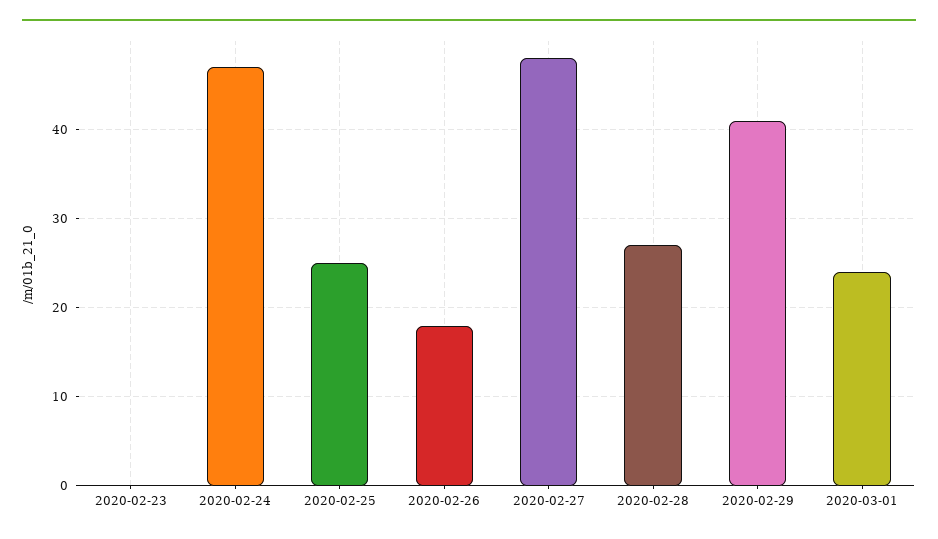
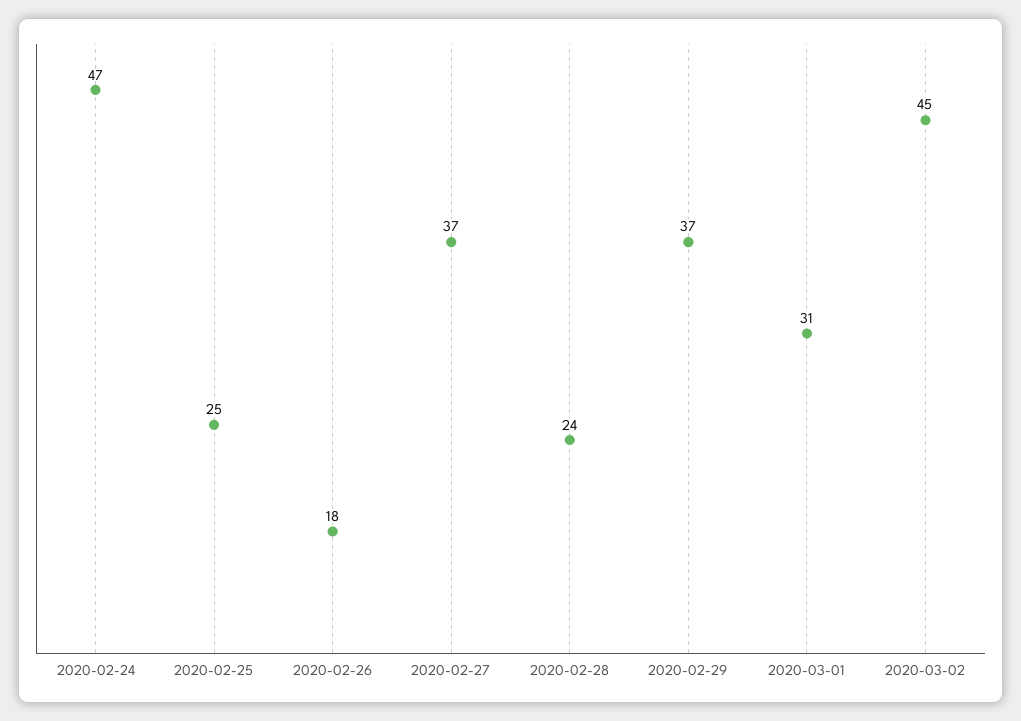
2020-02-23: 0 -> none
2020-02-27: 48 -> 37
2020-02-28: 27 -> 24
2020-02-29: 41 -> 37
2020-03-01: 24 -> 31
2020-03-02: none -> 45

